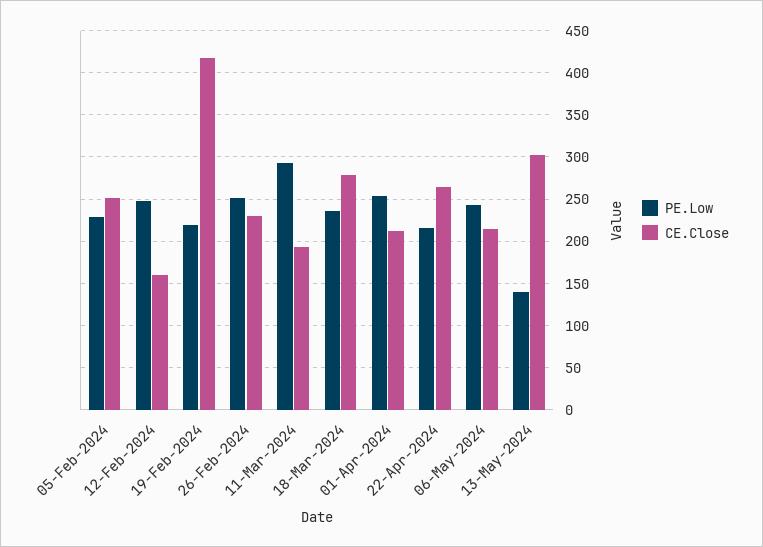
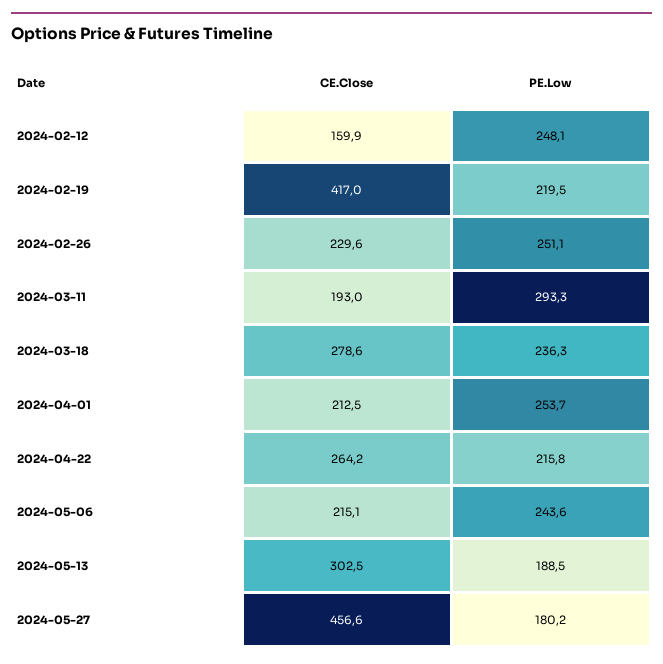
PE.Low, 05-Feb-2024: 230 -> none
CE.Close, 05-Feb-2024: 250 -> none
PE.Low, 13-May-2024: 140 -> 188.5
CE.Close, 2024-05-27: none -> 456.6
PE.Low, 2024-05-27: none -> 180.2

